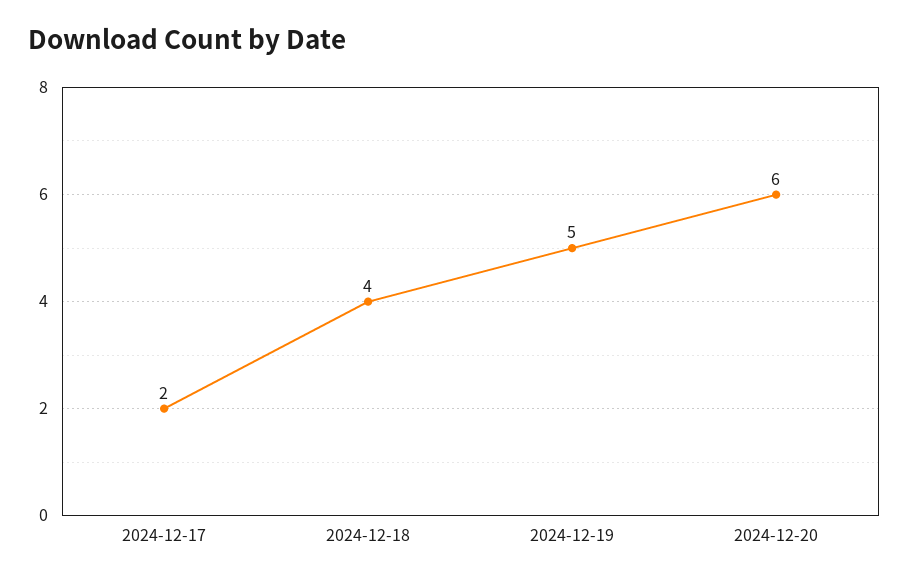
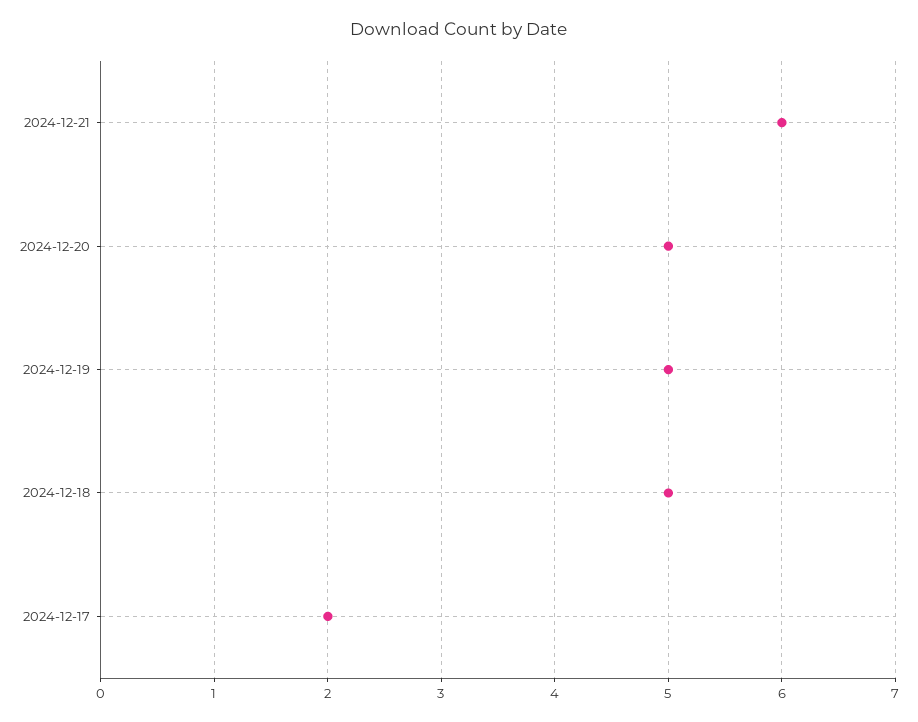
2024-12-18: 4 -> 5
2024-12-20: 6 -> 5
2024-12-21: none -> 6

